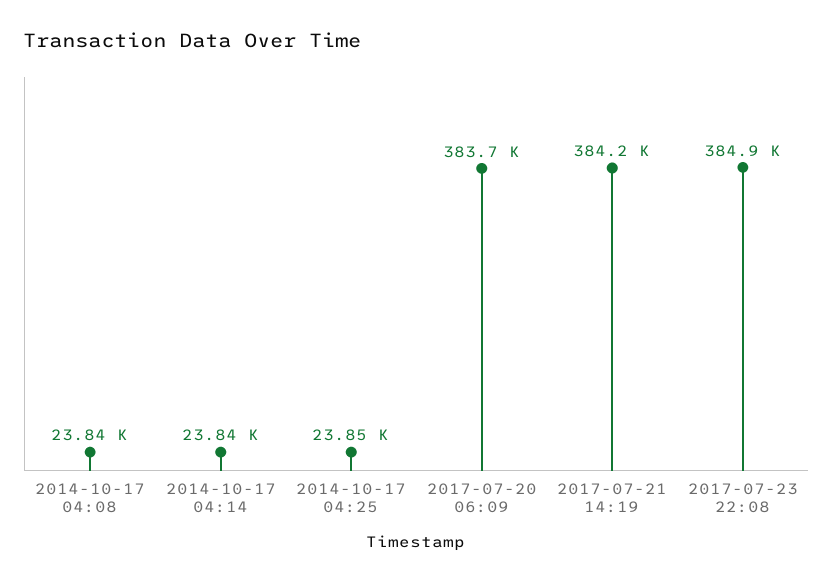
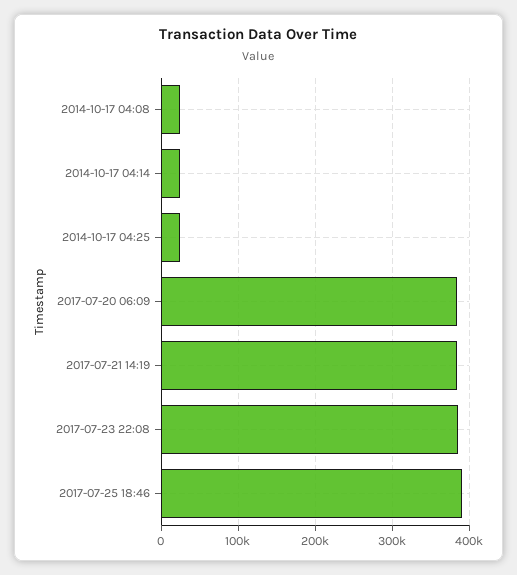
2017-07-25 18:46: none -> 390000

